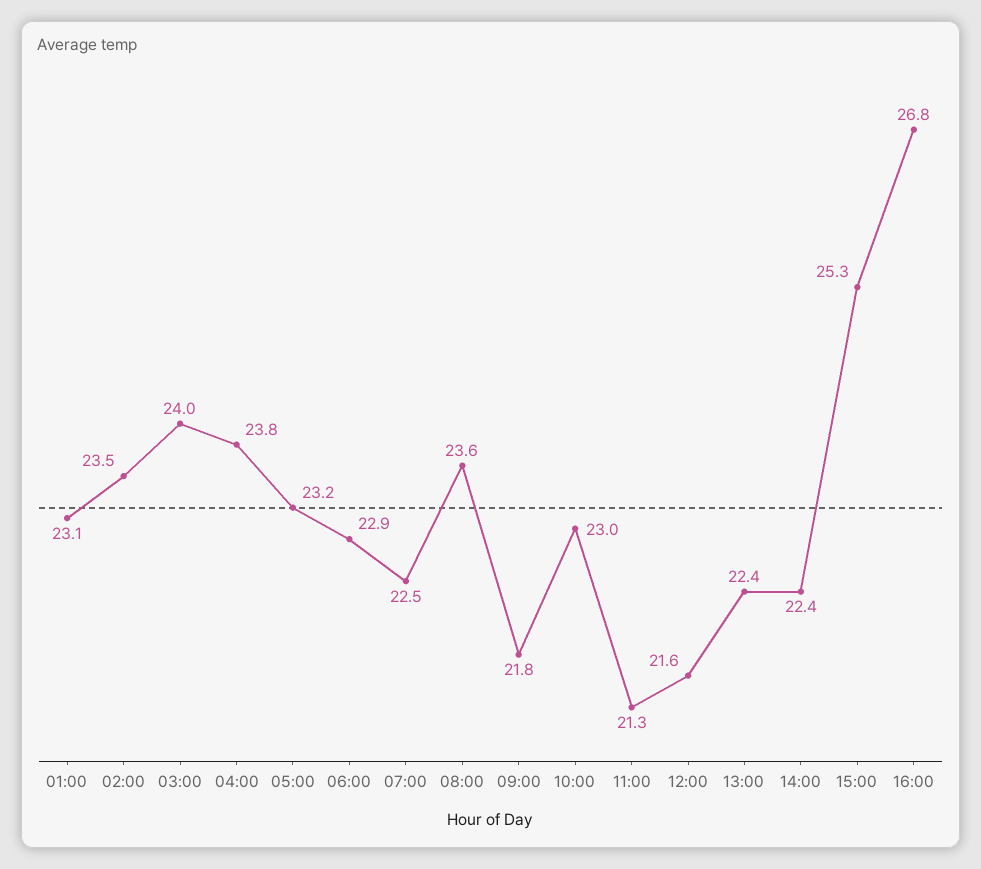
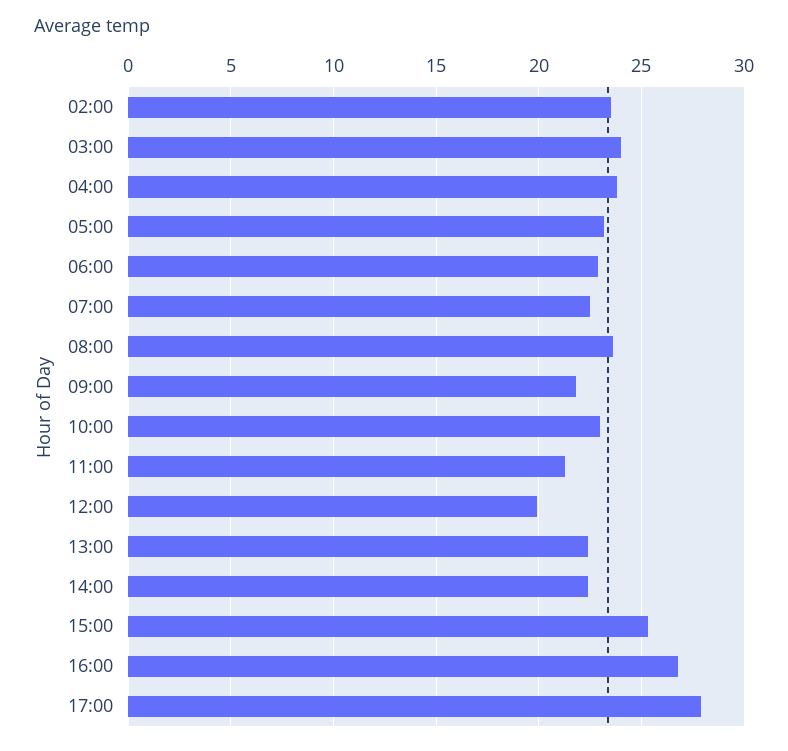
01:00: 23.1 -> none
12:00: 21.6 -> 20
17:00: none -> 28

